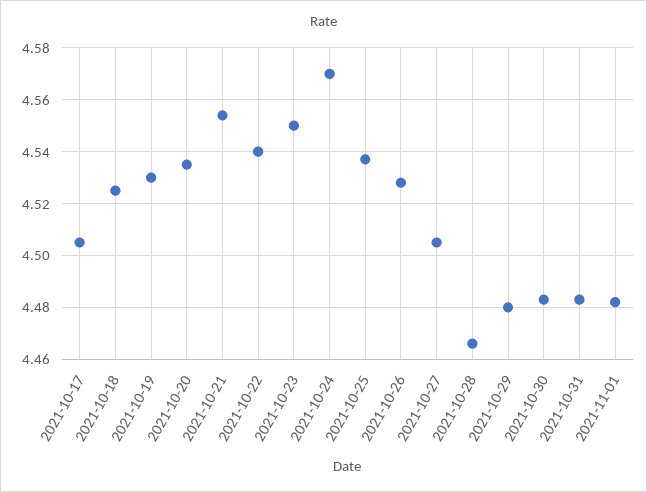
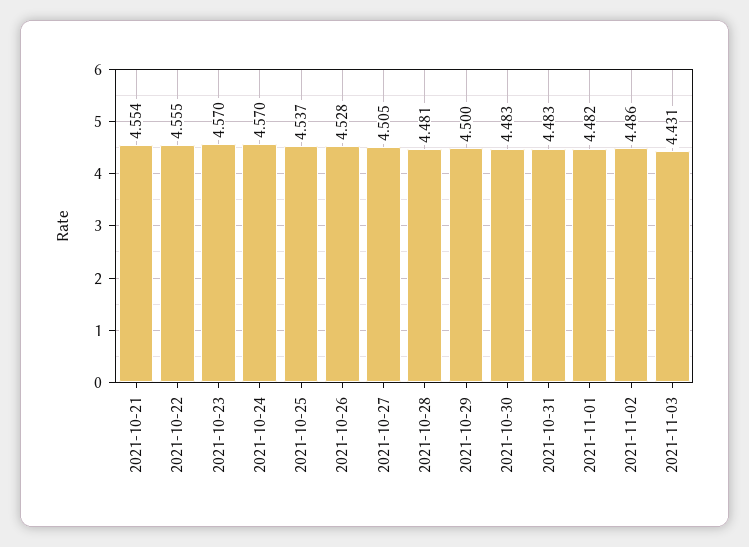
2021-10-17: 4.505 -> none
2021-10-18: 4.525 -> none
2021-10-19: 4.53 -> none
2021-10-20: 4.535 -> none
2021-10-22: 4.54 -> 4.555
2021-10-23: 4.55 -> 4.57
2021-10-28: 4.465 -> 4.481
2021-10-29: 4.48 -> 4.5
2021-11-02: none -> 4.486
2021-11-03: none -> 4.431

